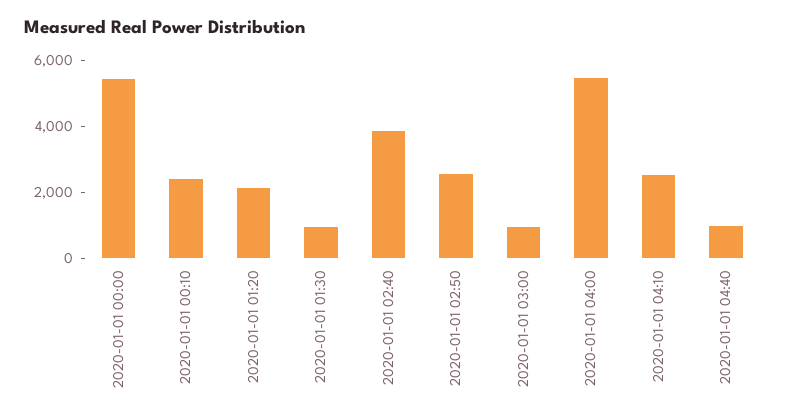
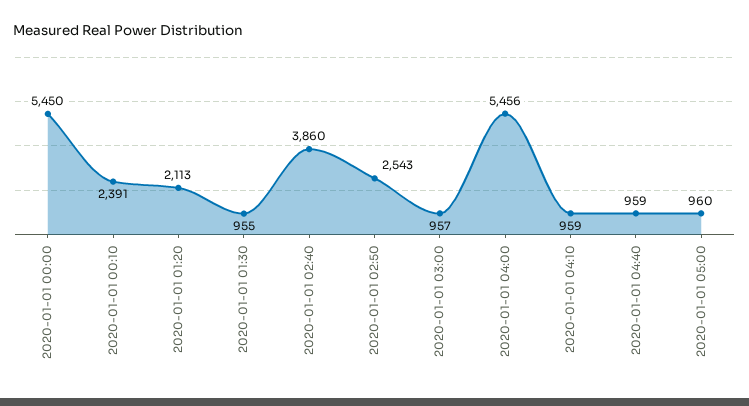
2020-01-01 04:10: 2500 -> 959
2020-01-01 05:00: none -> 960

